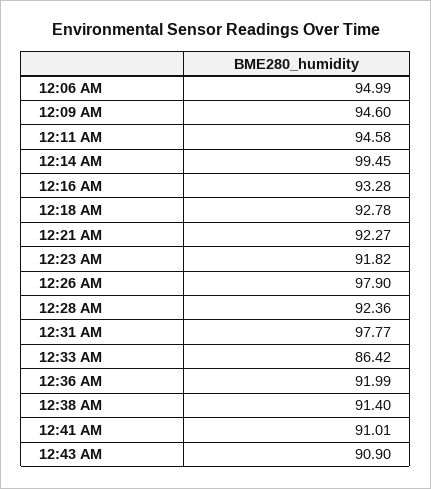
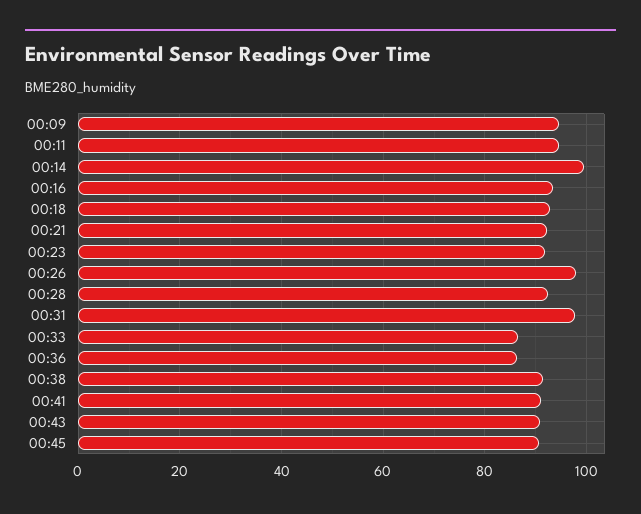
12:06 AM: 94.99 -> none
12:36 AM: 91.99 -> 86
00:45: none -> 90

